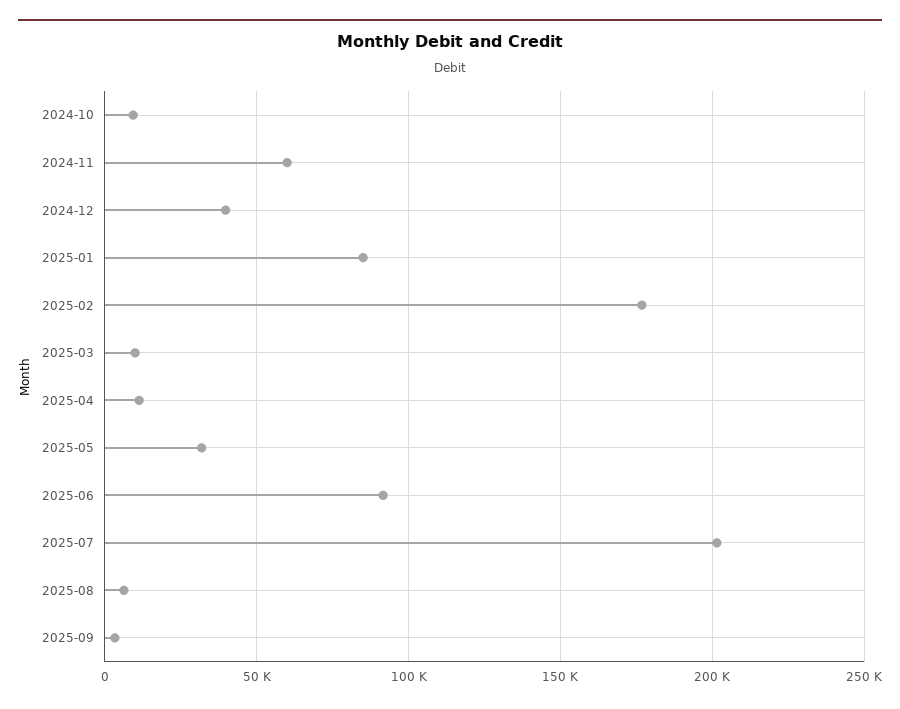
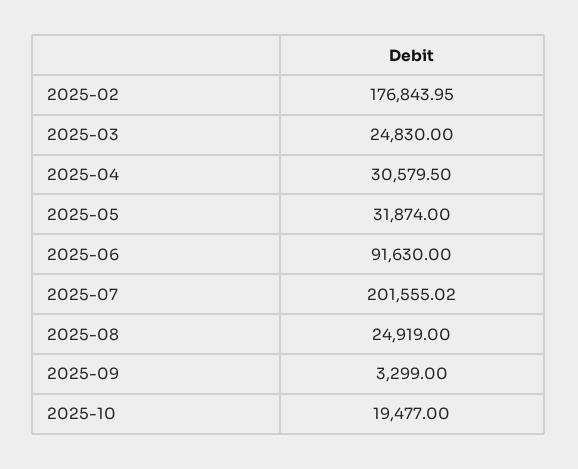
2024-10: 10000 -> none
2024-11: 60000 -> none
2024-12: 40000 -> none
2025-01: 85000 -> none
2025-03: 10000 -> 24830
2025-04: 10000 -> 30579.5
2025-08: 5000 -> 24919
2025-10: none -> 19477

